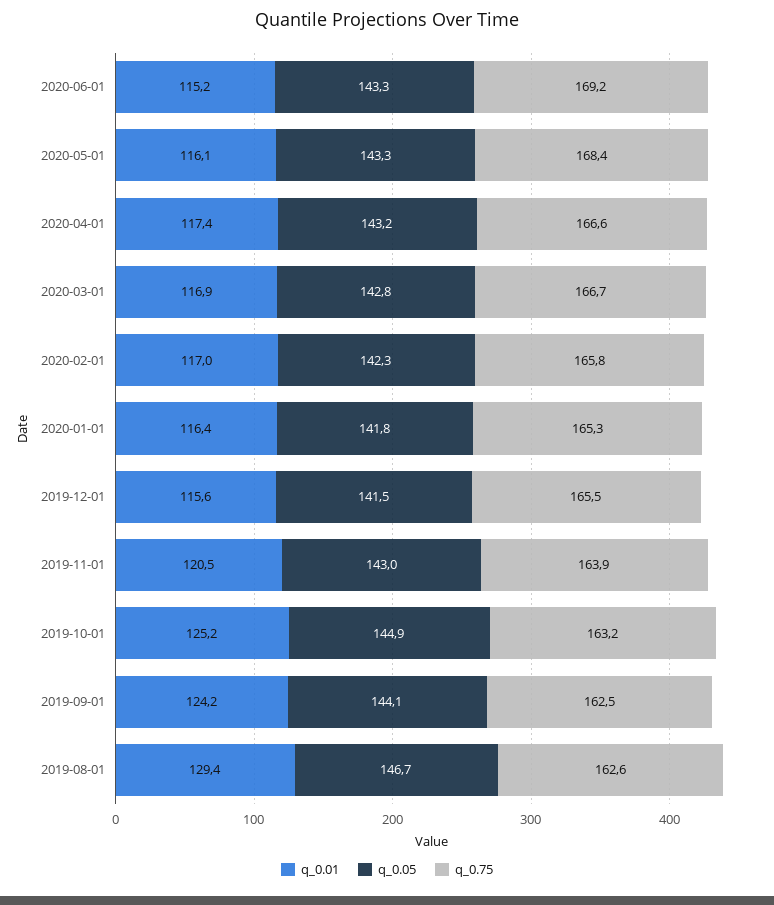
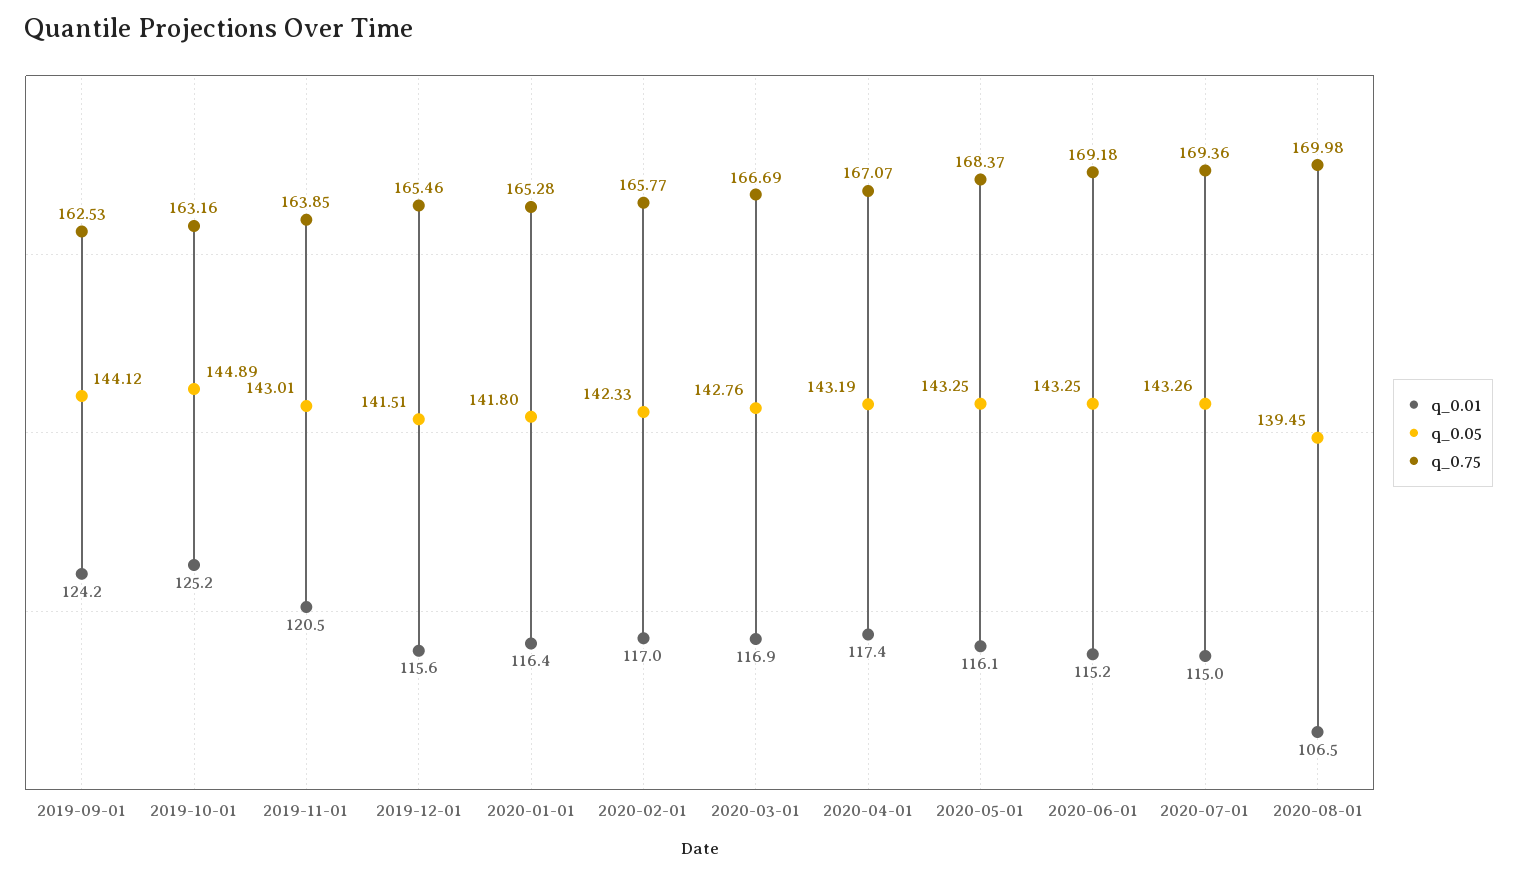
q_0.75, 2020-04-01: 166.6 -> 167.07
q_0.01, 2019-08-01: 129.4 -> none
q_0.05, 2019-08-01: 146.7 -> none
q_0.75, 2019-08-01: 162.6 -> none
q_0.01, 2020-07-01: none -> 115
q_0.05, 2020-07-01: none -> 143.26
q_0.75, 2020-07-01: none -> 169.36
q_0.01, 2020-08-01: none -> 106.5
q_0.05, 2020-08-01: none -> 139.45
q_0.75, 2020-08-01: none -> 169.98

